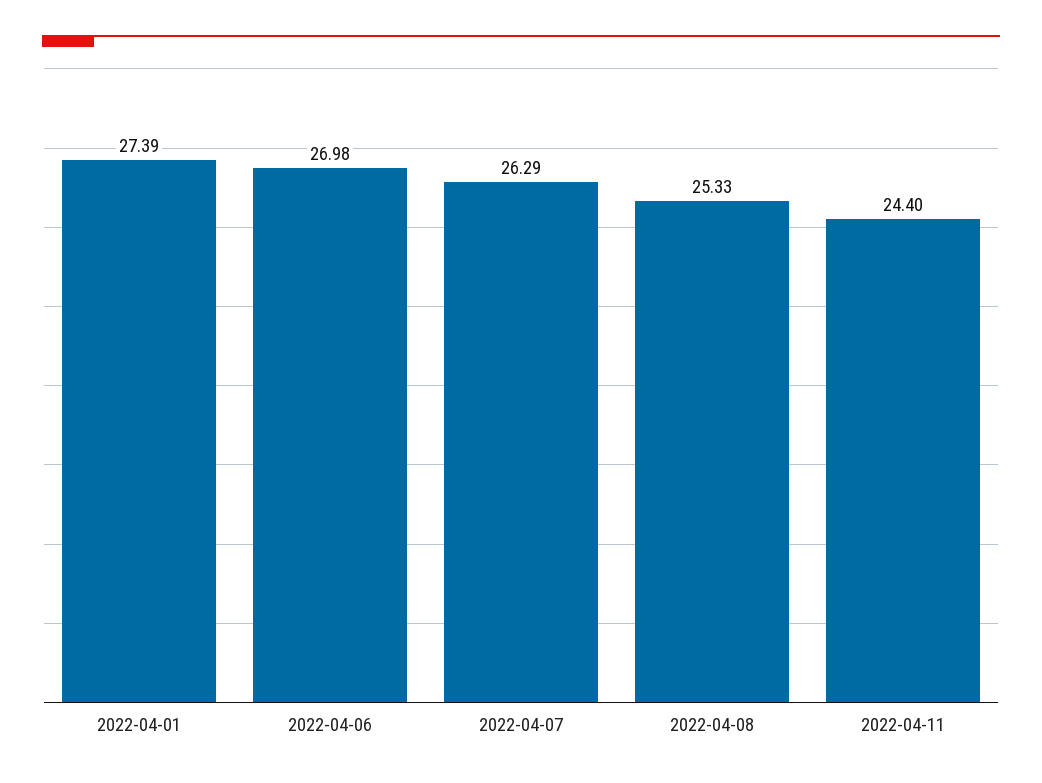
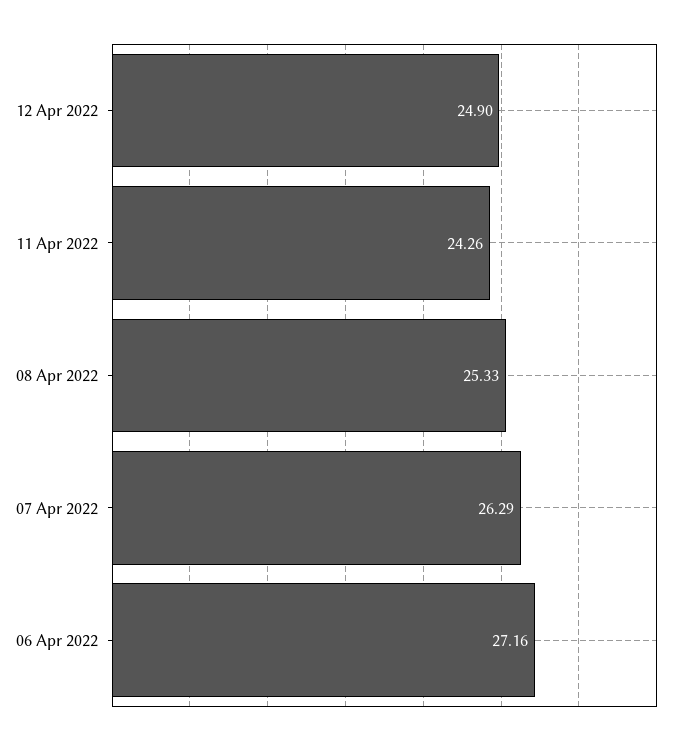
2022-04-01: 27.39 -> none
2022-04-06: 26.98 -> 27.16
2022-04-11: 24.4 -> 24.26
12 Apr 2022: none -> 24.9

